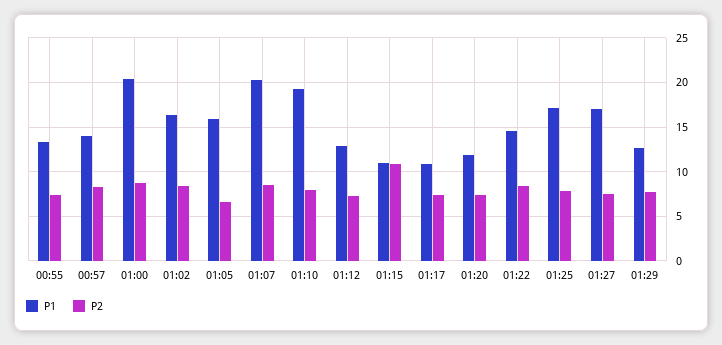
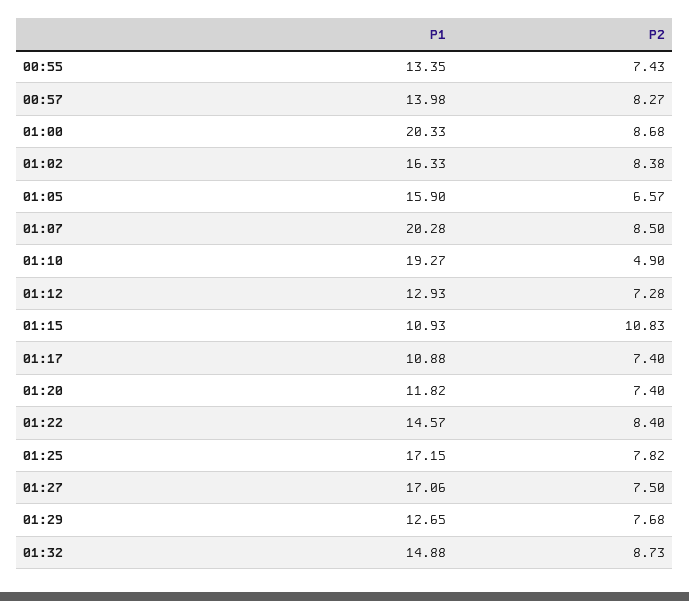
P2, 01:10: 8 -> 4.9
P1, 01:32: none -> 14.88
P2, 01:32: none -> 8.73

